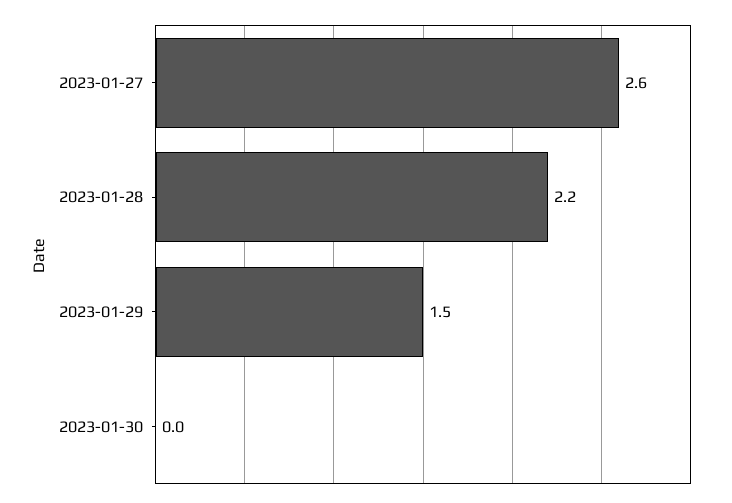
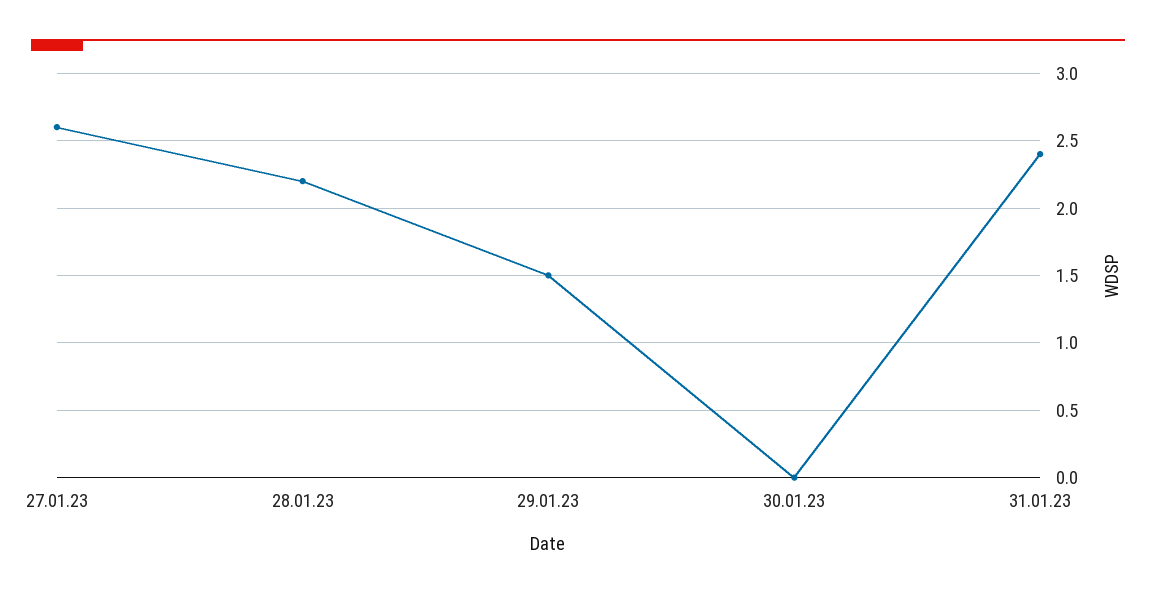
31.01.23: none -> 2.4

